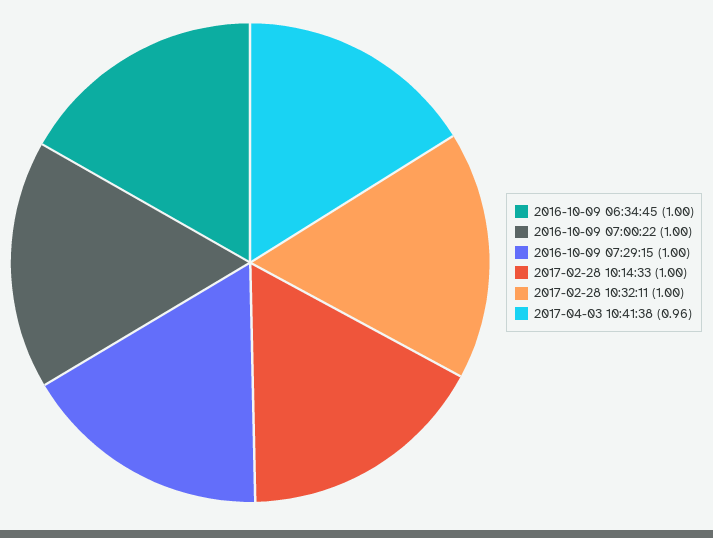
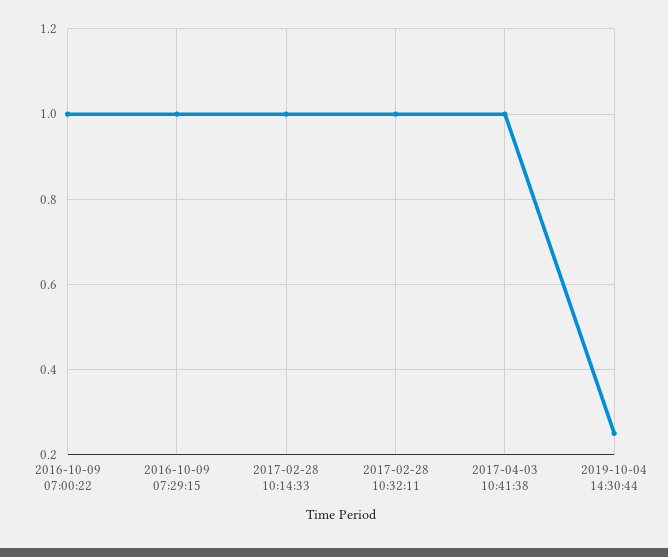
2016-10-09 06:34:45: 1 -> none
2017-04-03 10:41:38: 0.96 -> 1
2019-10-04 14:30:44: none -> 0.25

